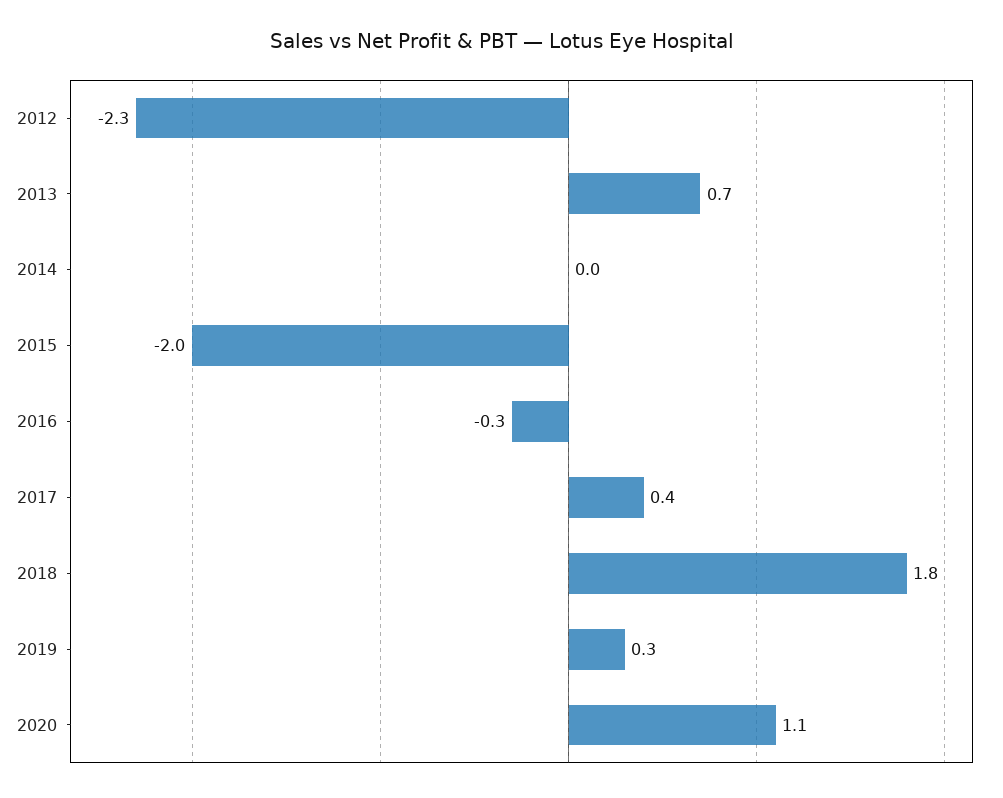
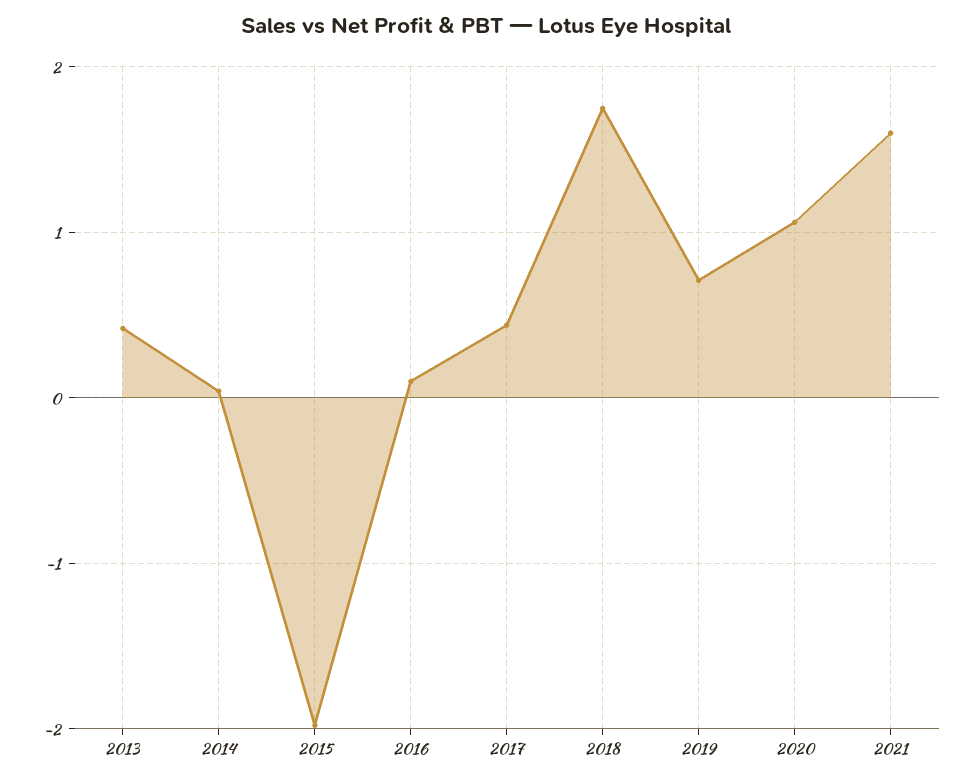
2012: -2.3 -> none
2013: 0.7 -> 0.4
2016: -0.3 -> 0.1
2019: 0.3 -> 0.7
2021: none -> 1.6

